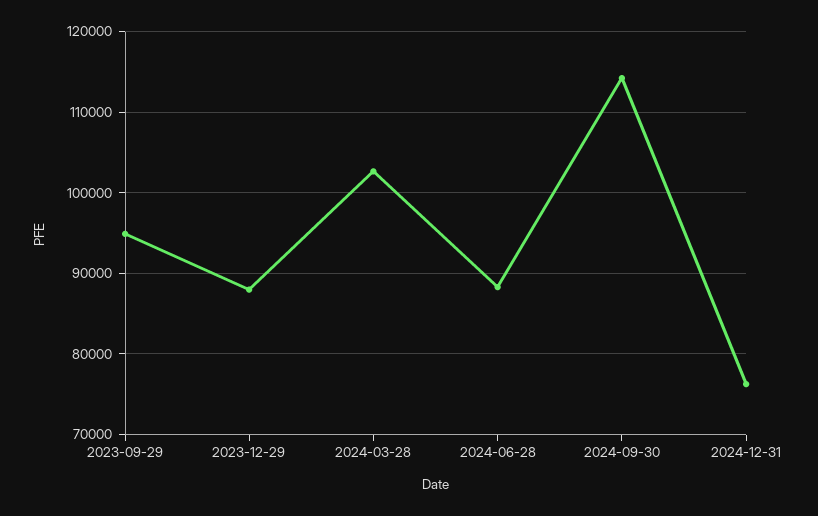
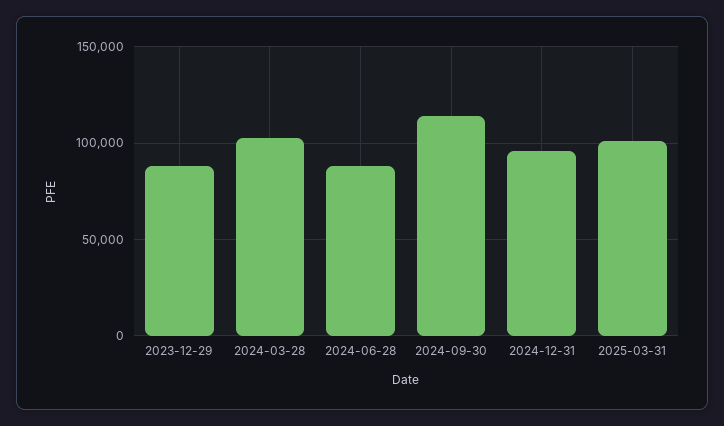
2023-09-29: 95000 -> none
2024-12-31: 76000 -> 95000
2025-03-31: none -> 100000

